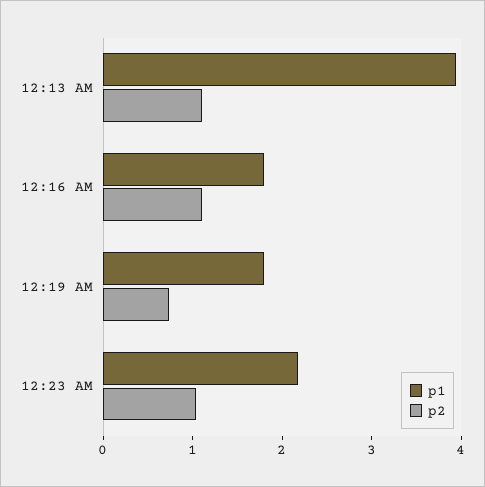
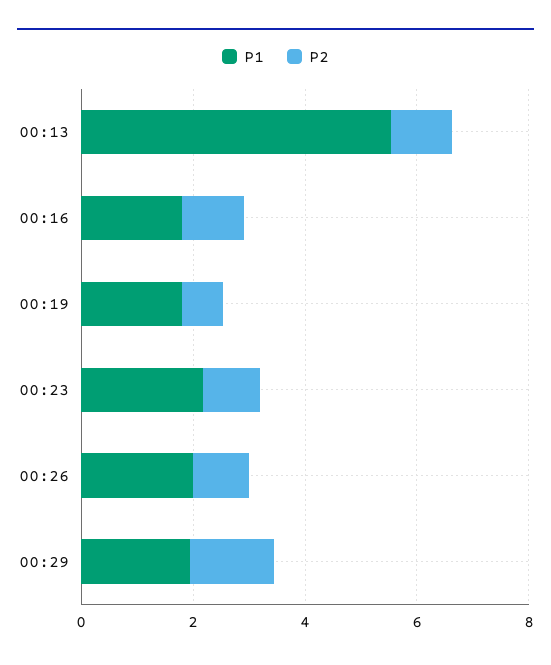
p1, 12:13 AM: 4 -> 5.5
p1, 00:26: none -> 2
p2, 00:26: none -> 1
p1, 00:29: none -> 2
p2, 00:29: none -> 1.5

